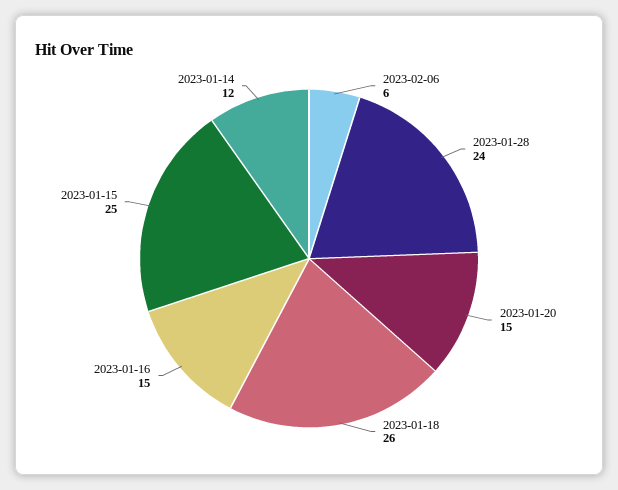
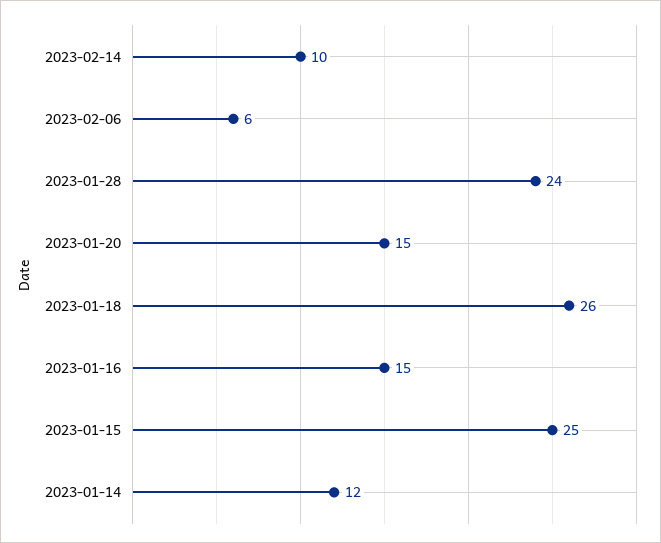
2023-02-14: none -> 10

